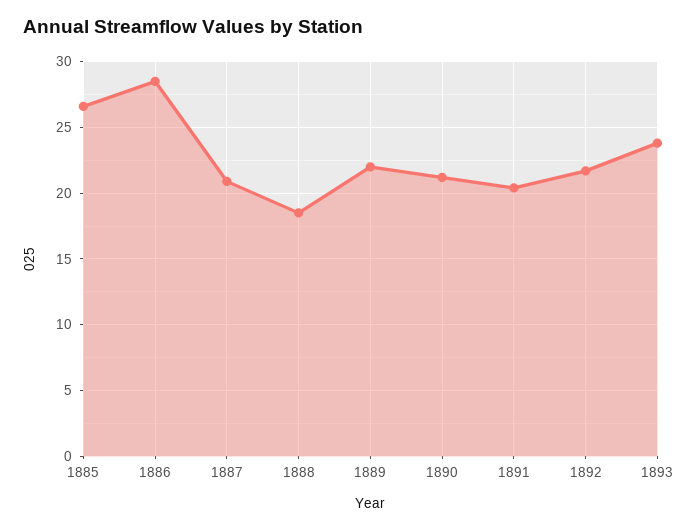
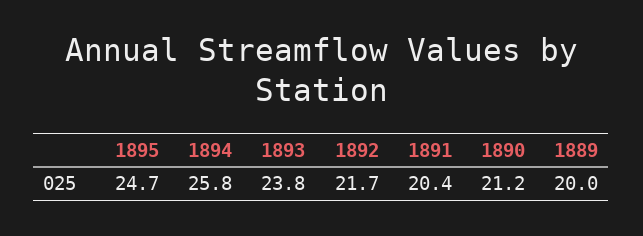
1885: 26.5 -> none
1886: 28.5 -> none
1887: 21 -> none
1888: 18.5 -> none
1889: 22 -> 20
1895: none -> 24.7
1894: none -> 25.8

